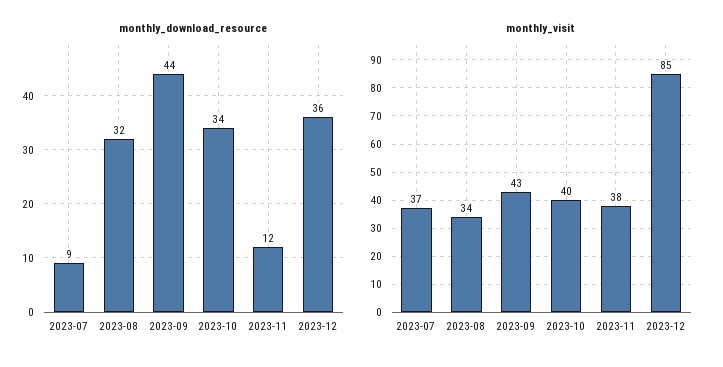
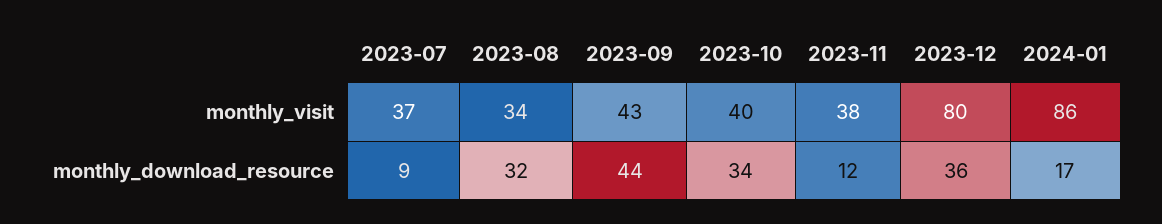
monthly_visit, 2023-12: 85 -> 80
monthly_visit, 2024-01: none -> 86
monthly_download_resource, 2024-01: none -> 17

